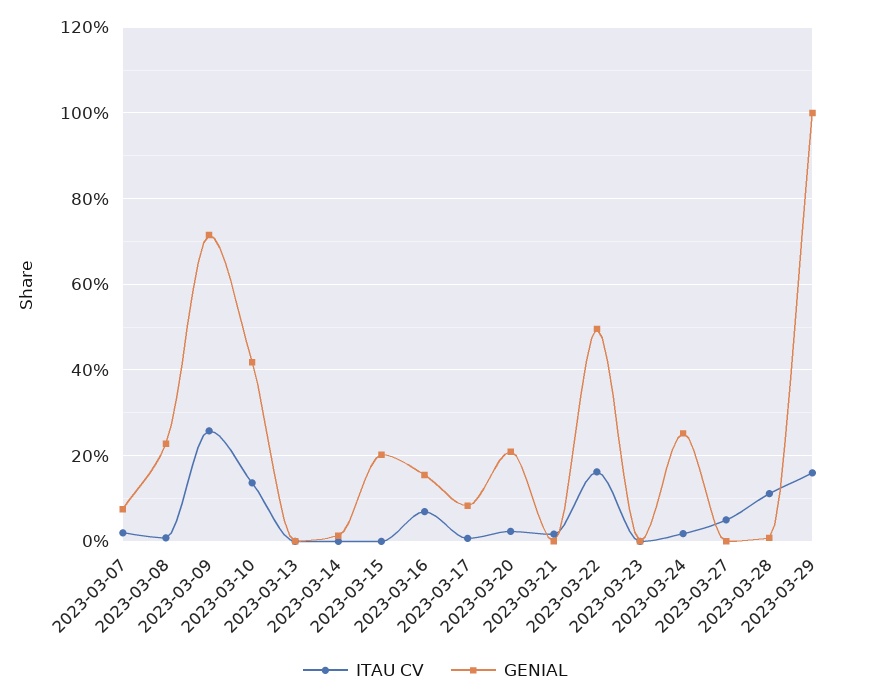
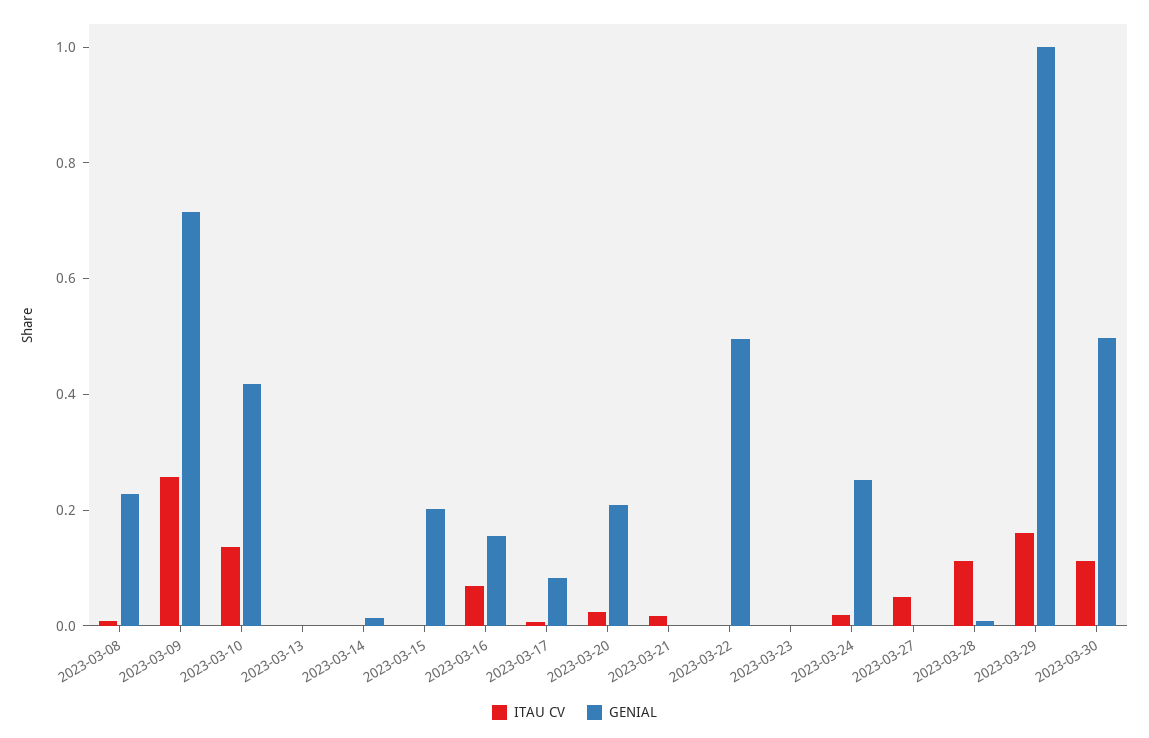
ITAU CV, 2023-03-07: 0.02 -> none
GENIAL, 2023-03-07: 0.08 -> none
ITAU CV, 2023-03-22: 0.16 -> 0
ITAU CV, 2023-03-30: none -> 0.1
GENIAL, 2023-03-30: none -> 0.5

